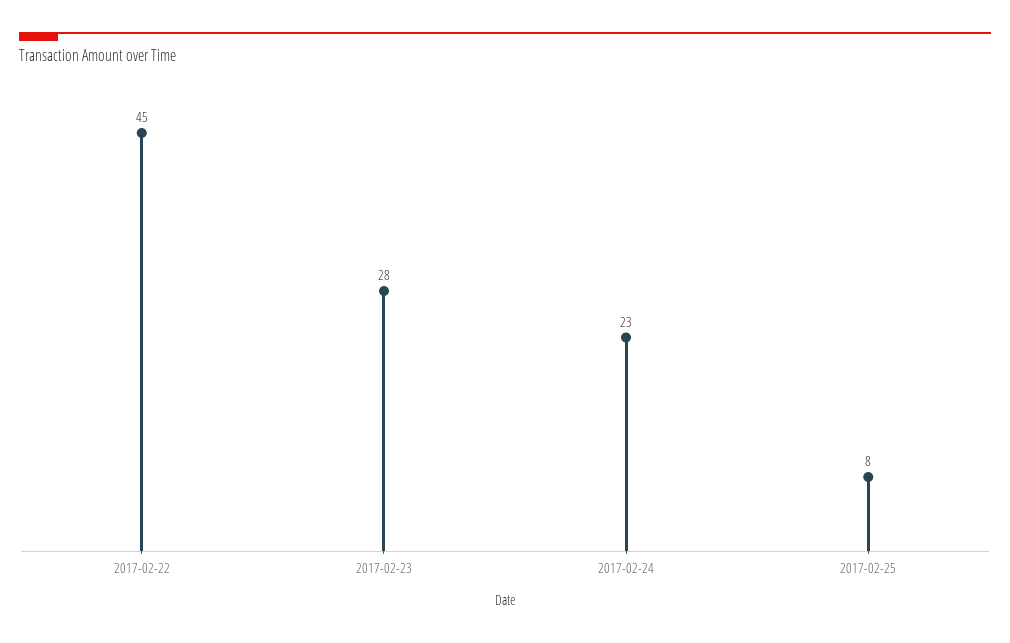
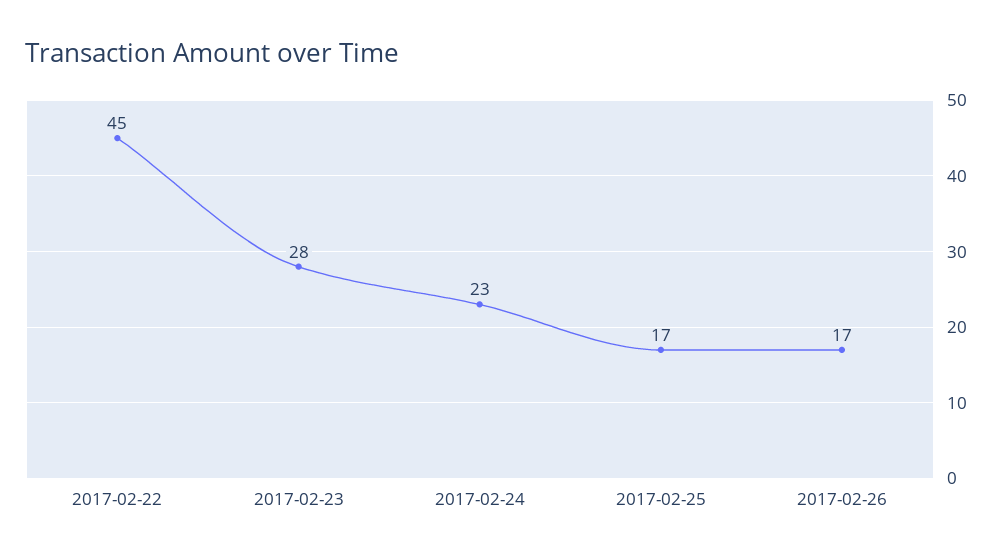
2017-02-25: 8 -> 17
2017-02-26: none -> 17

